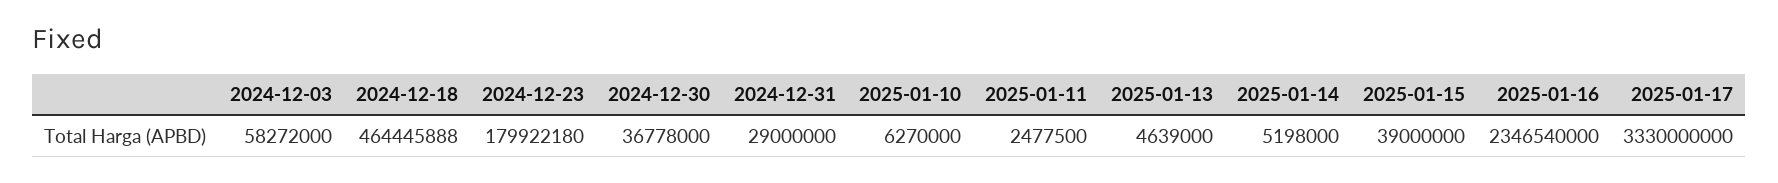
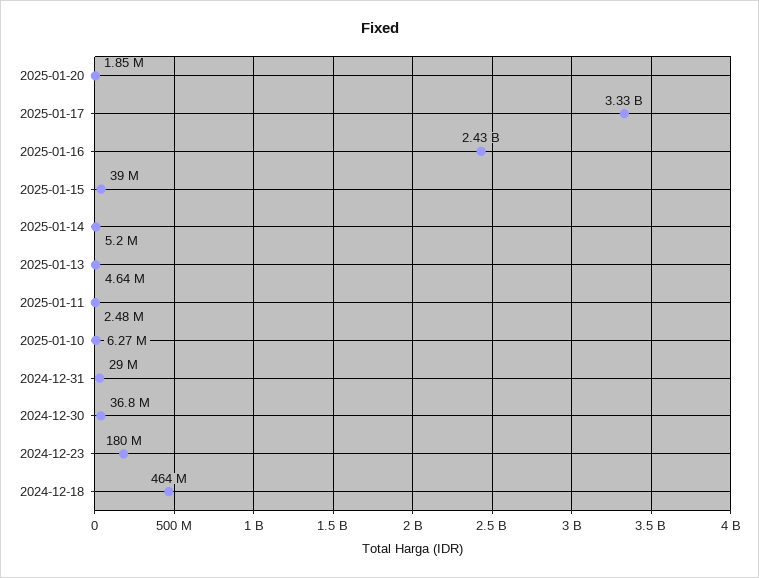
2024-12-03: 58272000 -> none
2025-01-16: 2346540000 -> 2430000000
2025-01-20: none -> 1850000

